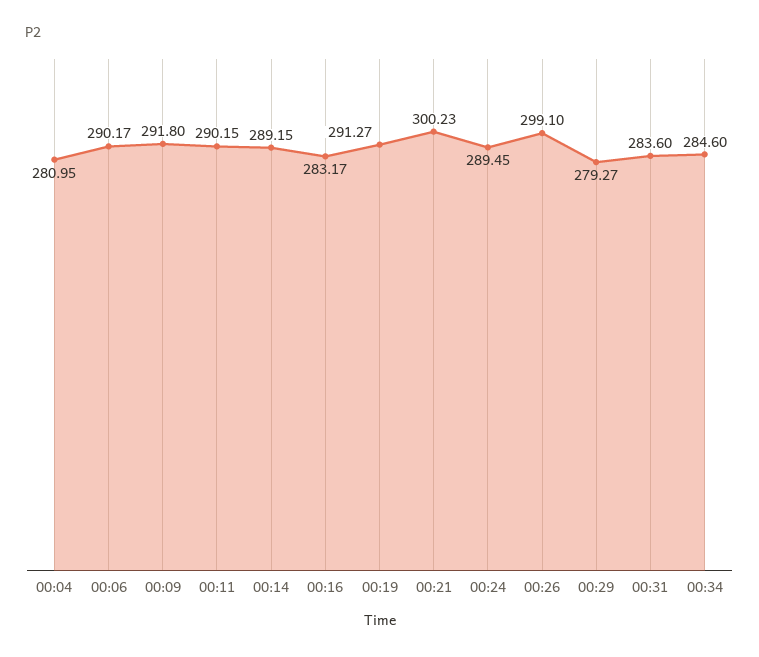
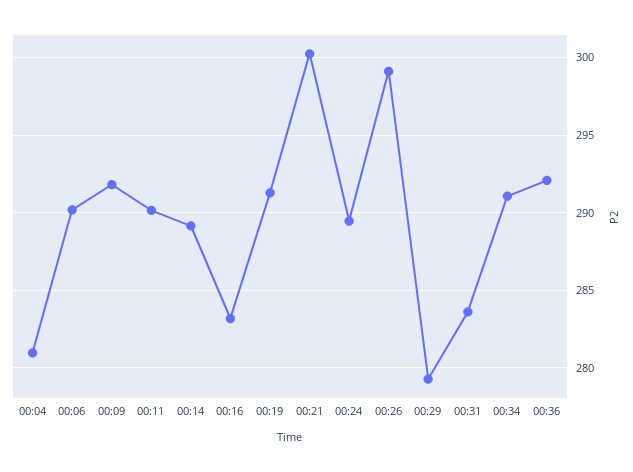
00:34: 284.6 -> 291
00:36: none -> 292

